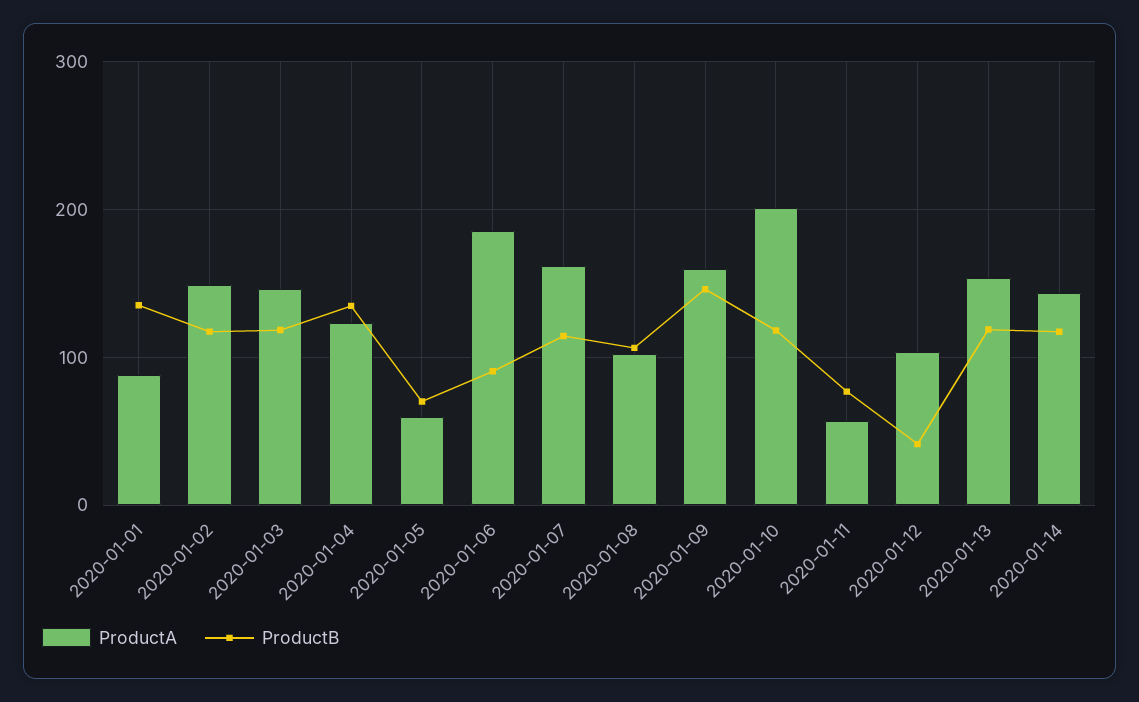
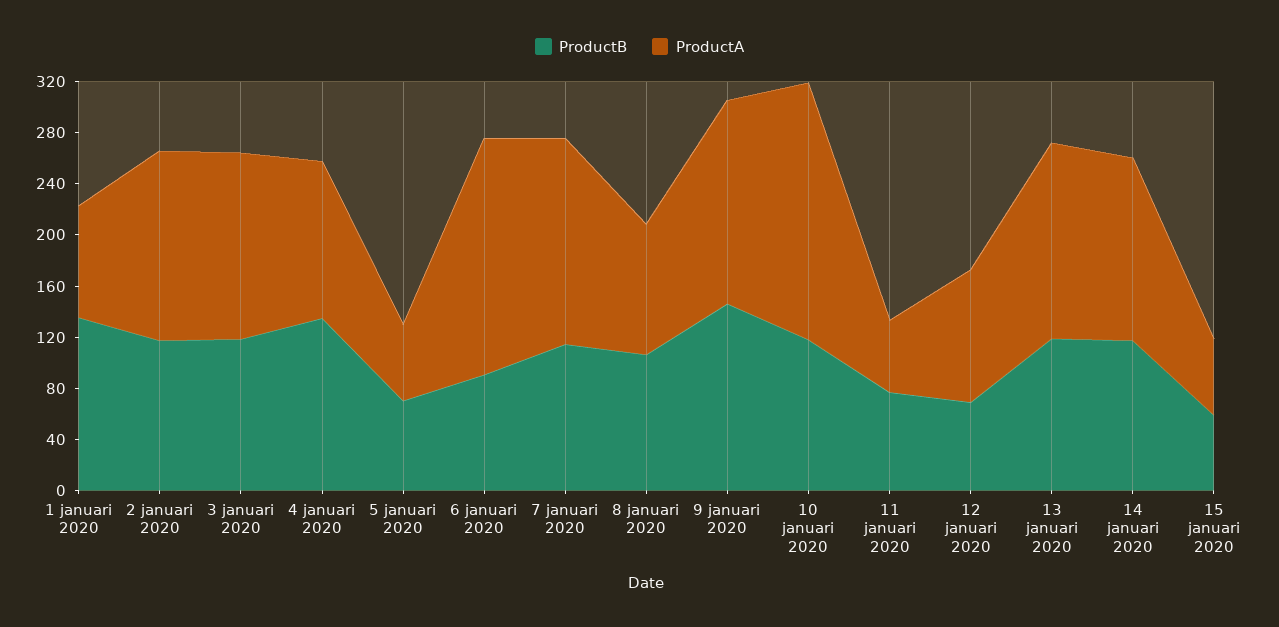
ProductB, 2020-01-12: 40 -> 70
ProductB, 15 januari 2020: none -> 60
ProductA, 15 januari 2020: none -> 60

